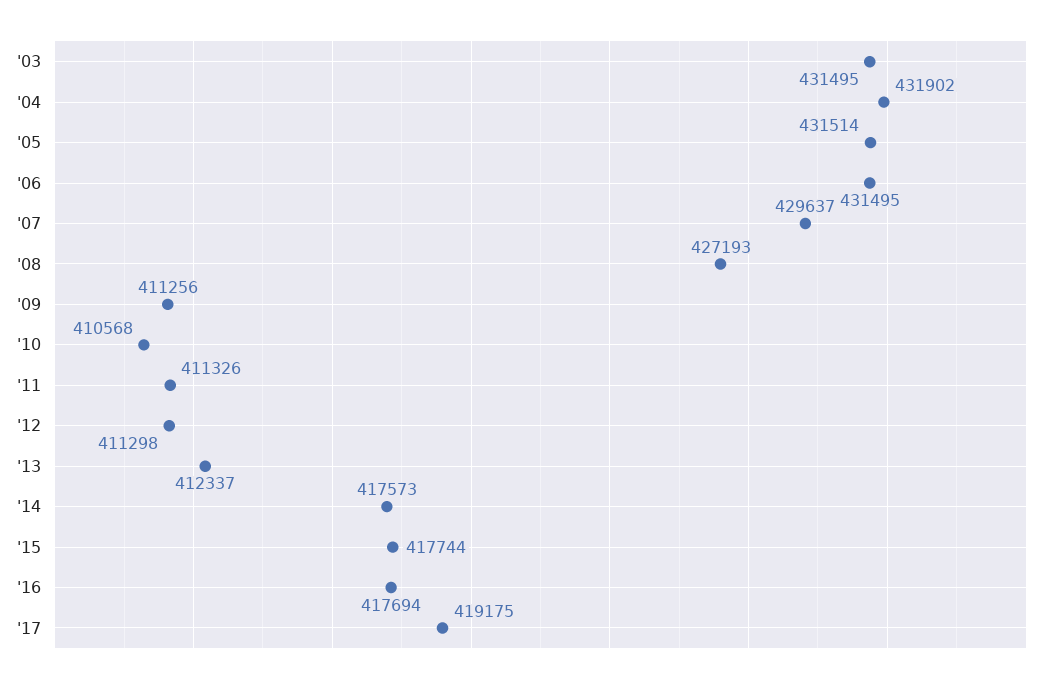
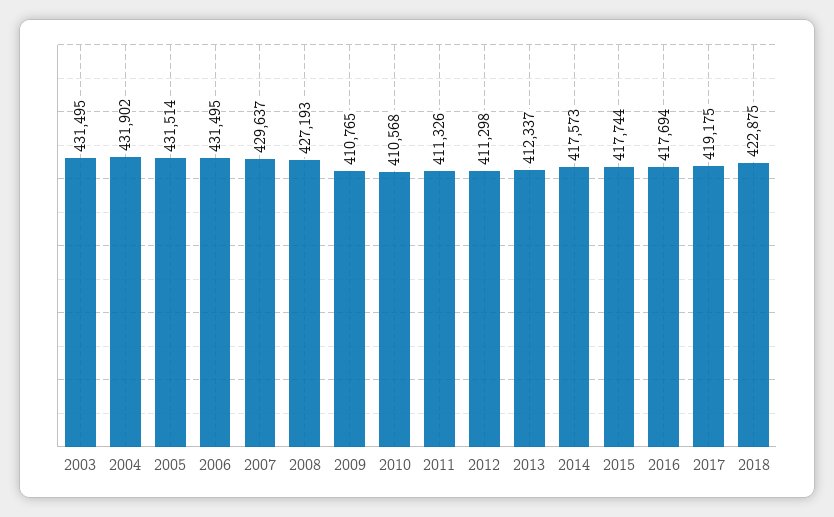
'09: 411256 -> 410765
2018: none -> 422875

